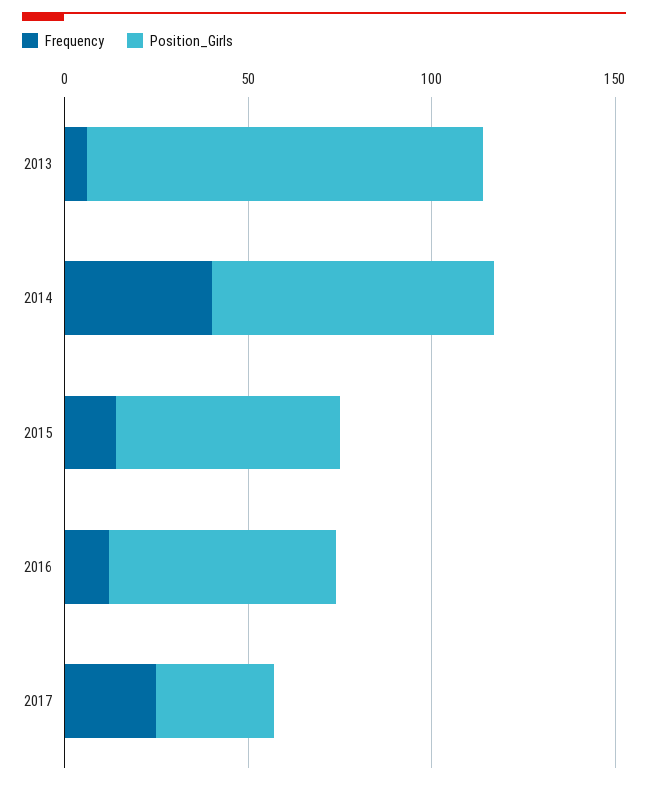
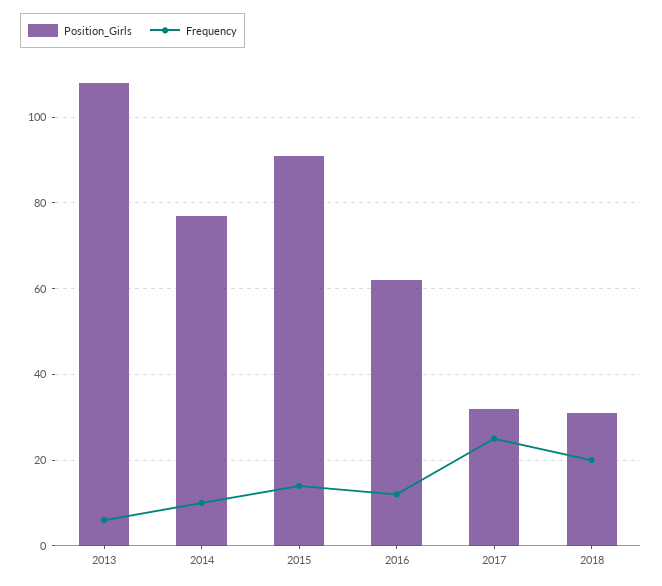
Frequency, 2014: 40 -> 10
Position_Girls, 2015: 60 -> 90
Position_Girls, 2018: none -> 30
Frequency, 2018: none -> 20

